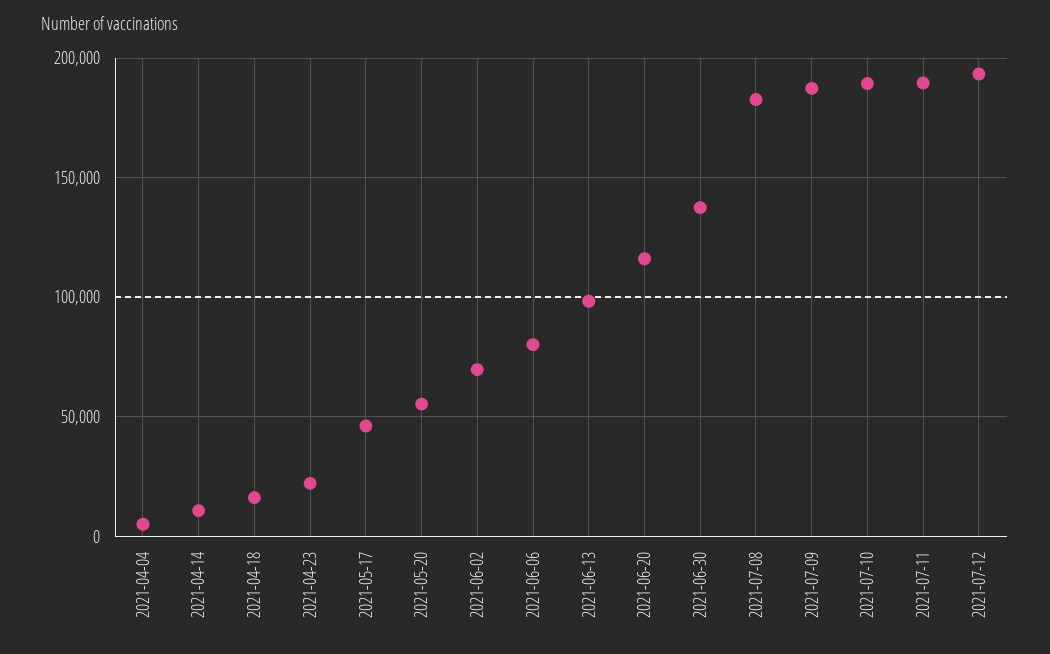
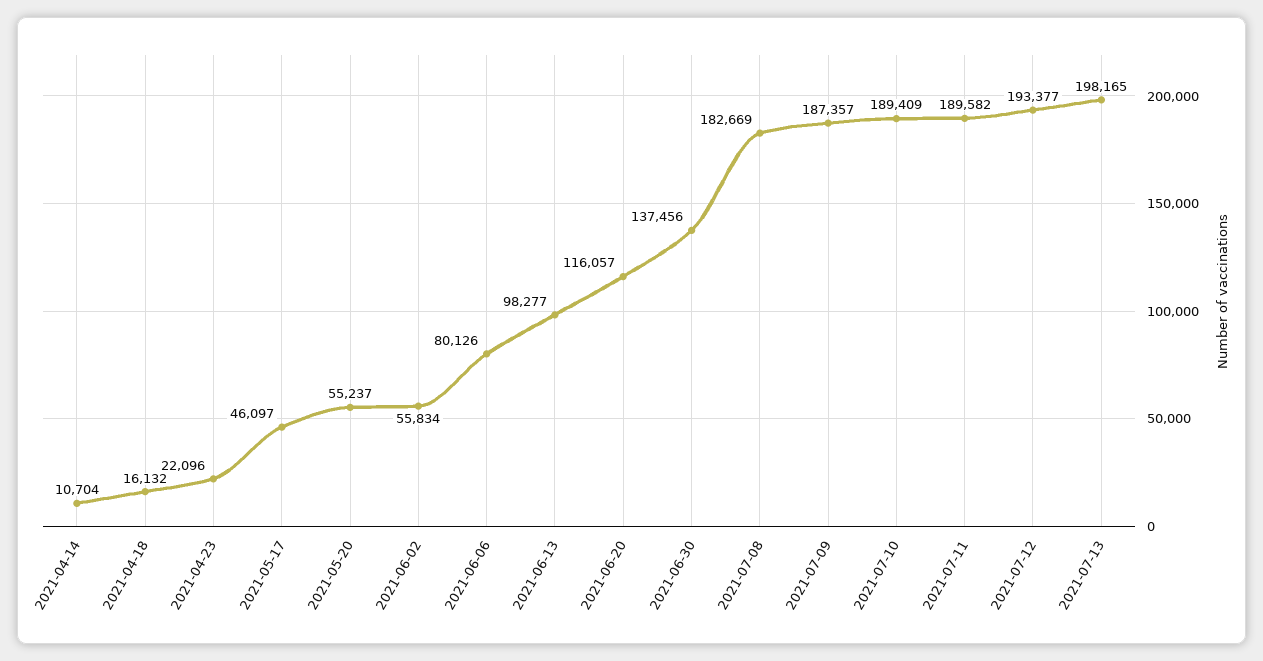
2021-04-04: 5000 -> none
2021-06-02: 70000 -> 55834
2021-07-13: none -> 198165

